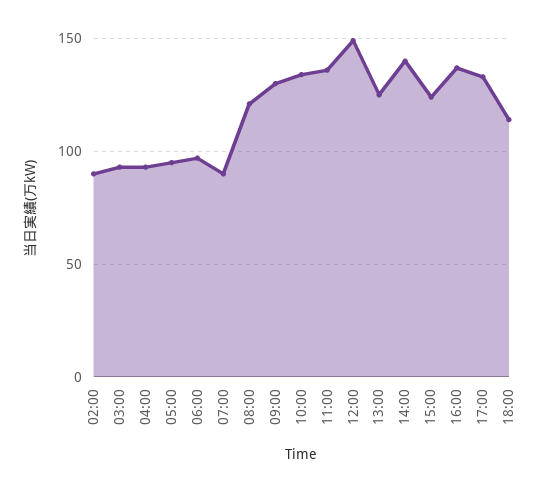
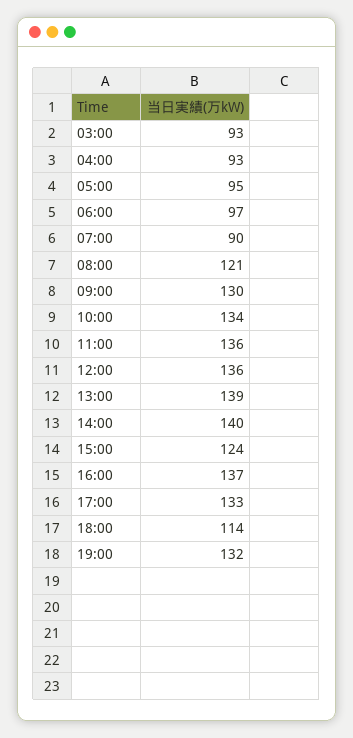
02:00: 90 -> none
12:00: 150 -> 136
13:00: 125 -> 139
19:00: none -> 132

